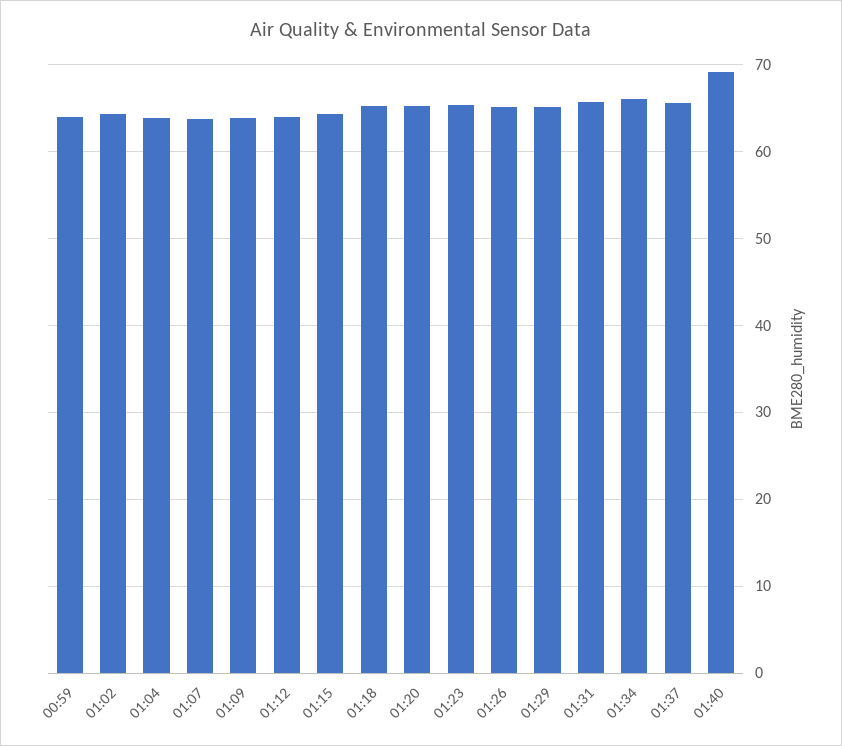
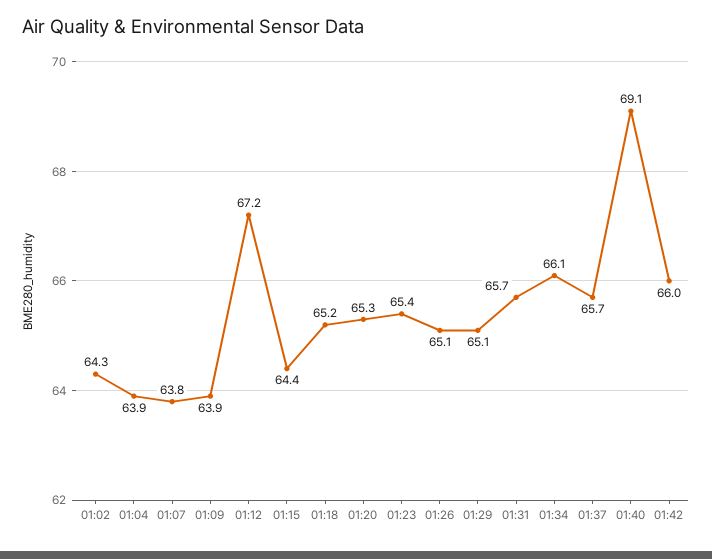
00:59: 64 -> none
01:12: 64 -> 67.2
01:42: none -> 66

